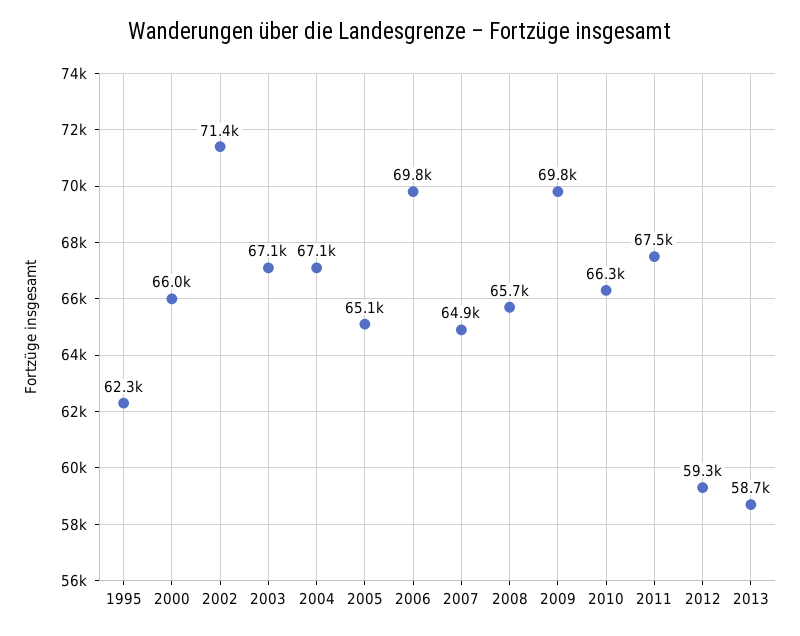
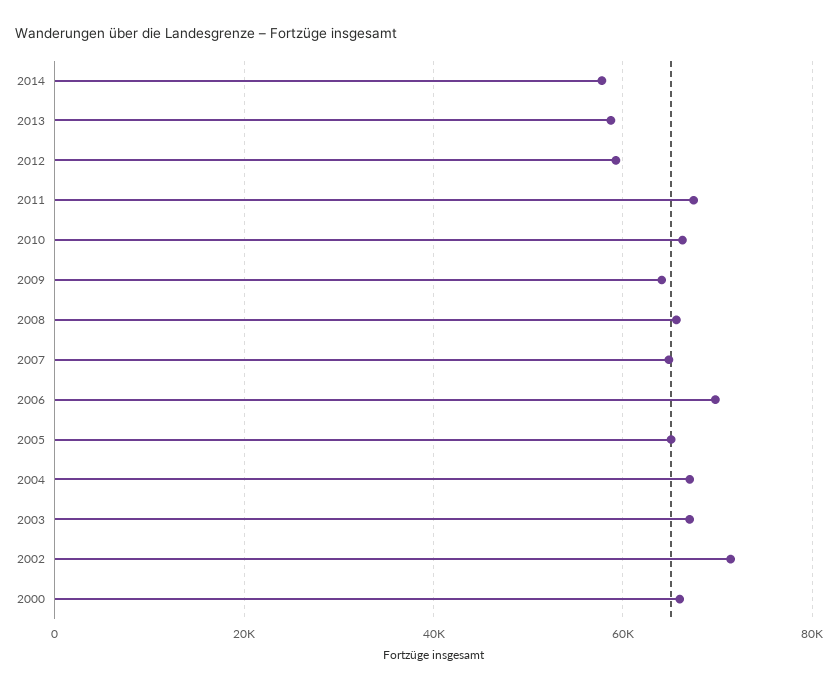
1995: 62300 -> none
2009: 69800 -> 64000
2014: none -> 58000

